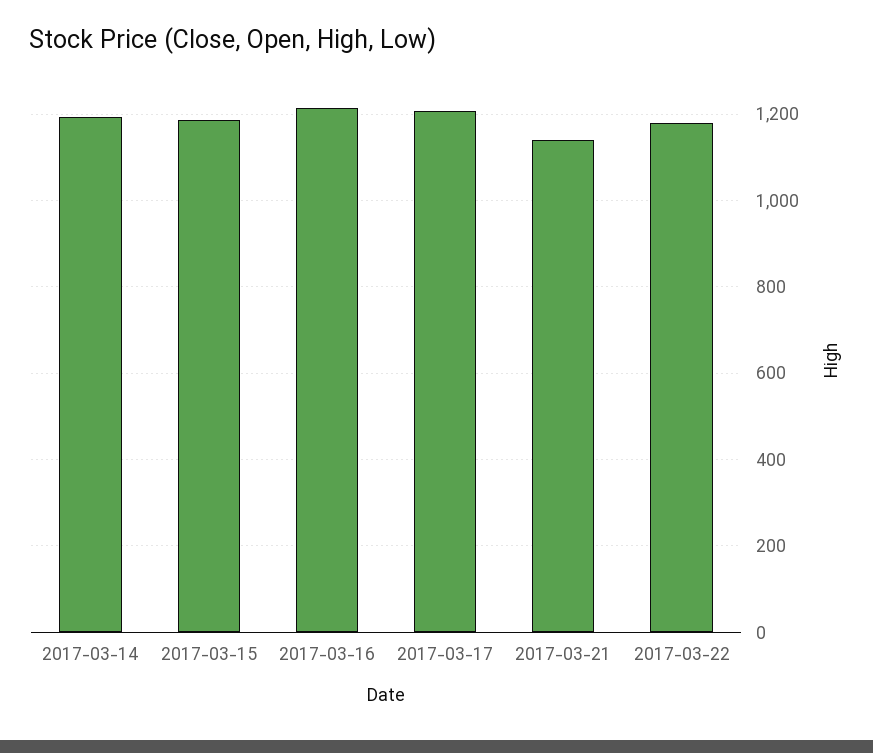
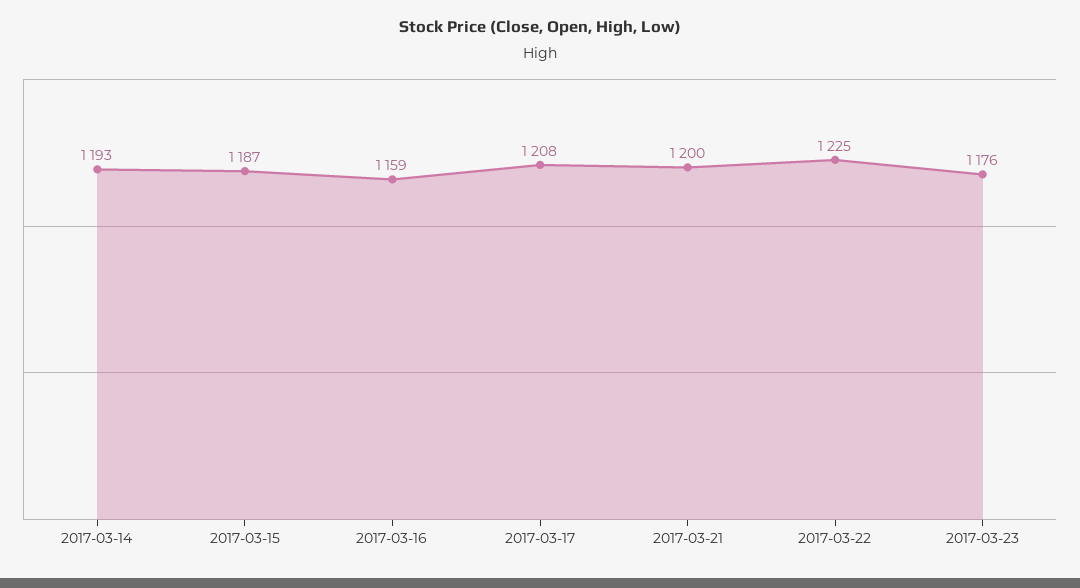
2017-03-16: 1220 -> 1159
2017-03-21: 1140 -> 1200
2017-03-22: 1180 -> 1225
2017-03-23: none -> 1176

